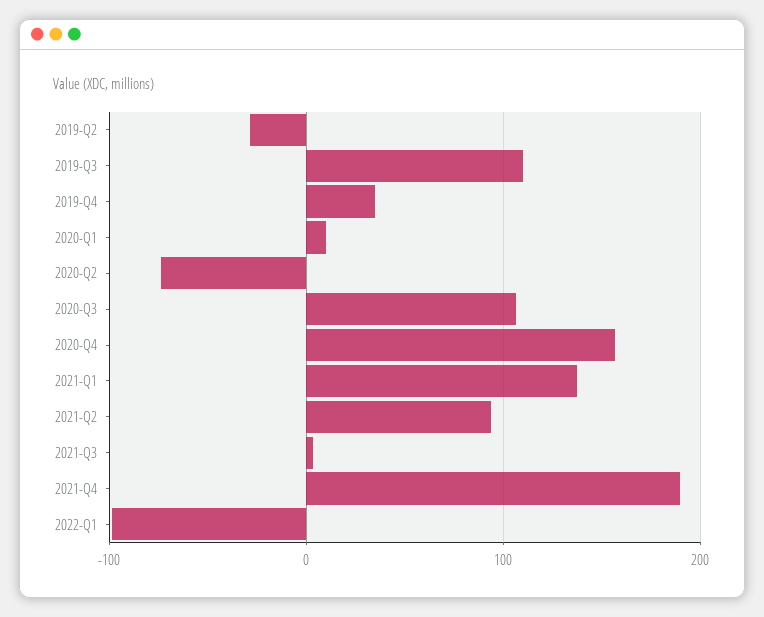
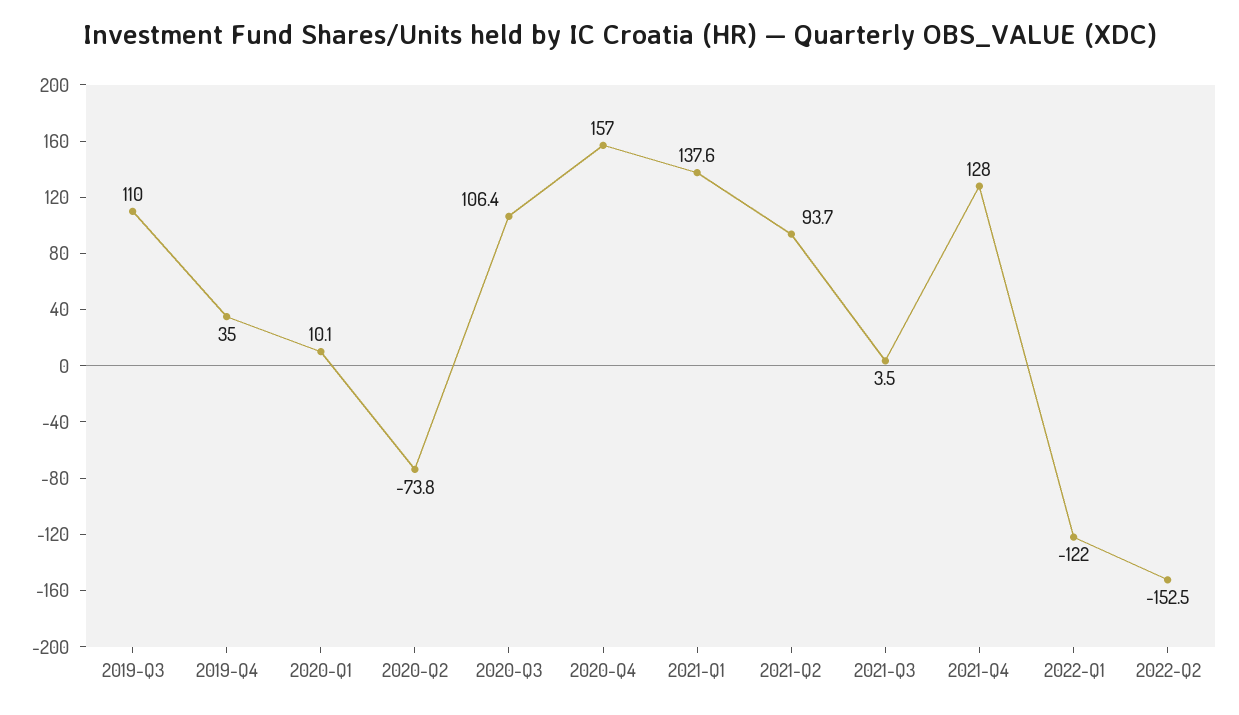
2019-Q2: -30 -> none
2021-Q4: 190 -> 128
2022-Q1: -100 -> -122
2022-Q2: none -> -152.5

